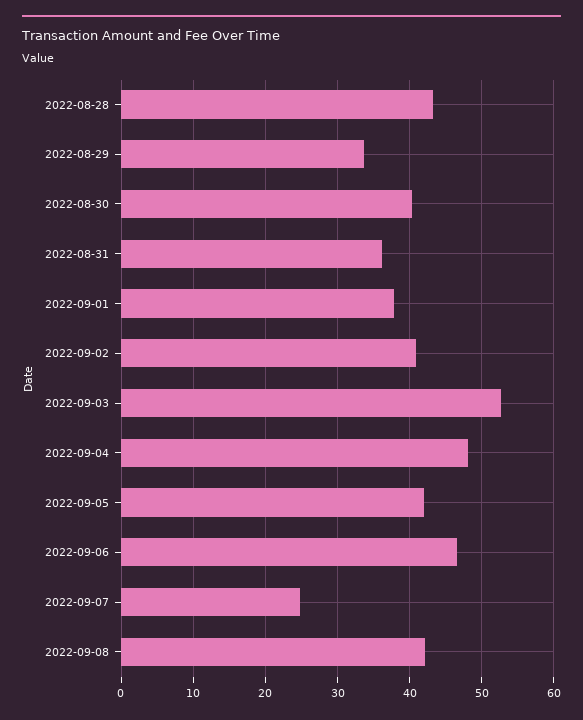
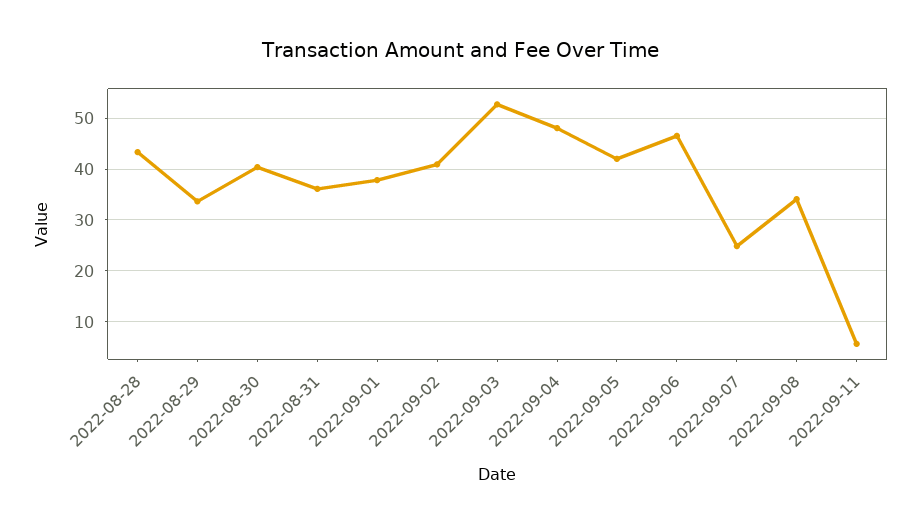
2022-09-08: 42 -> 34
2022-09-11: none -> 6

